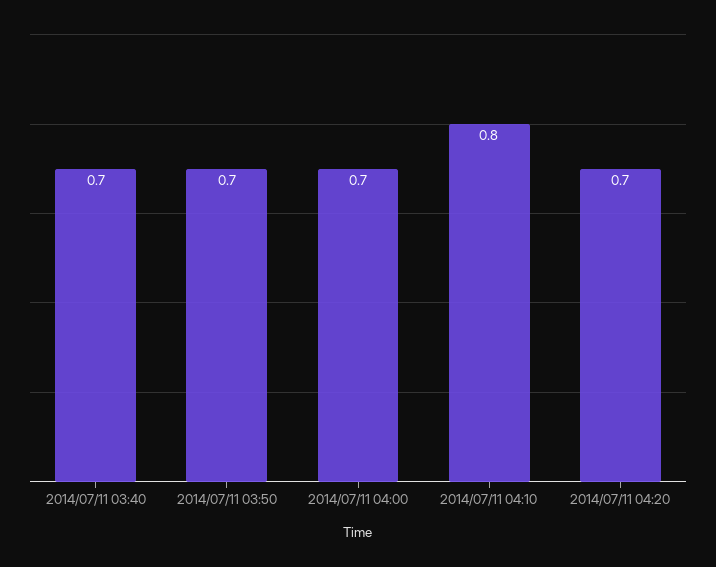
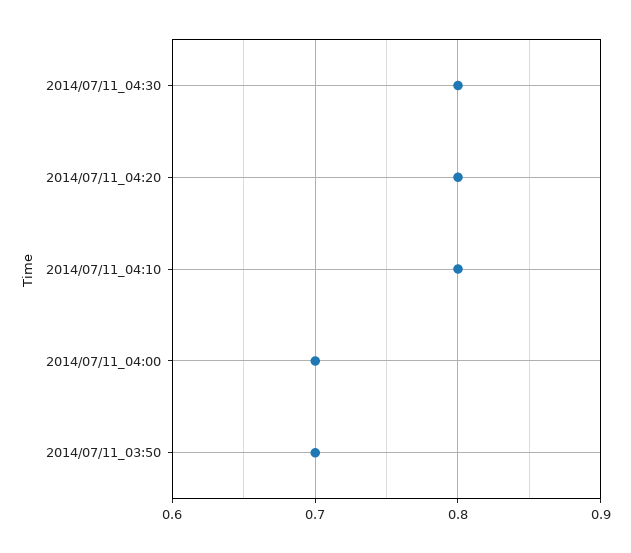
2014/07/11 03:40: 0.7 -> none
2014/07/11 04:20: 0.7 -> 0.8
2014/07/11_04:30: none -> 0.8

